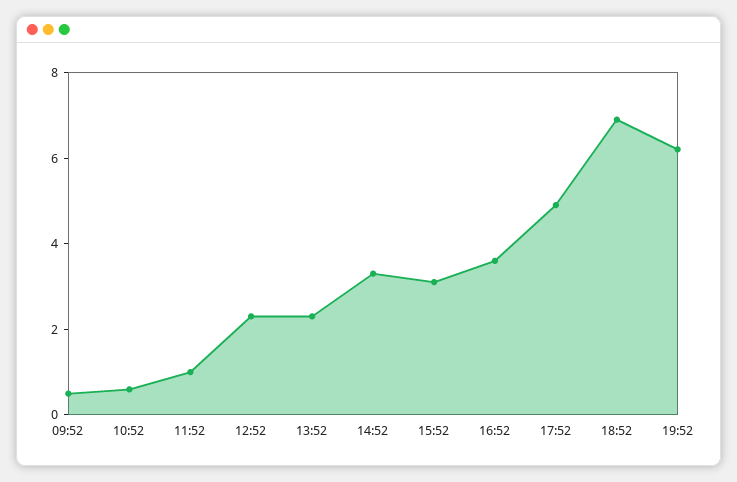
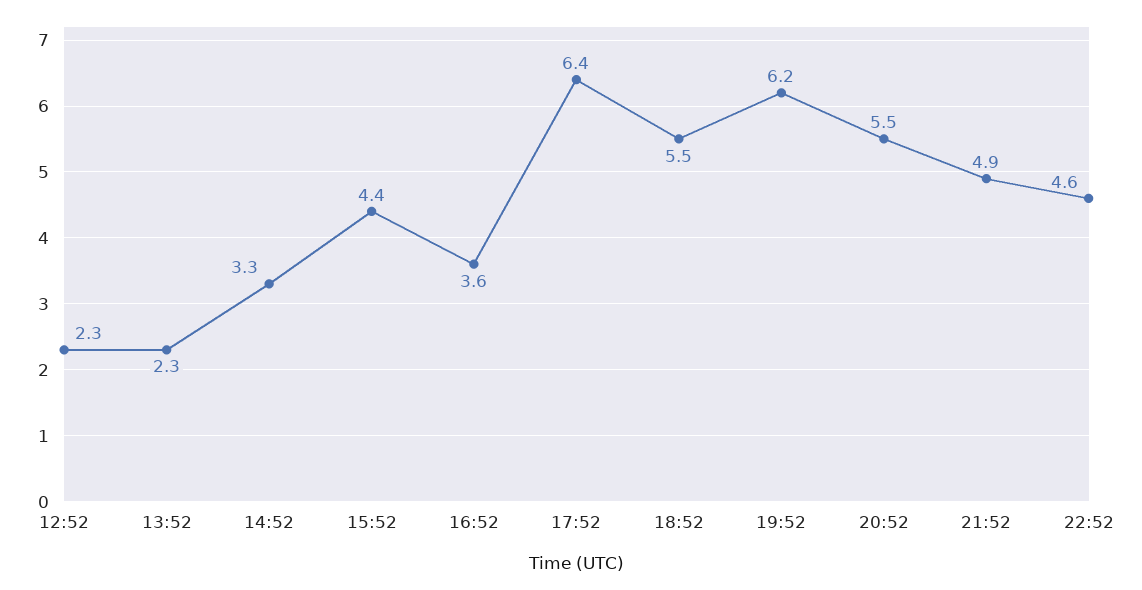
09:52: 0.5 -> none
10:52: 0.5 -> none
11:52: 1 -> none
15:52: 3 -> 4.4
17:52: 5 -> 6.4
18:52: 7 -> 5.5
20:52: none -> 5.5
21:52: none -> 4.9
22:52: none -> 4.6

